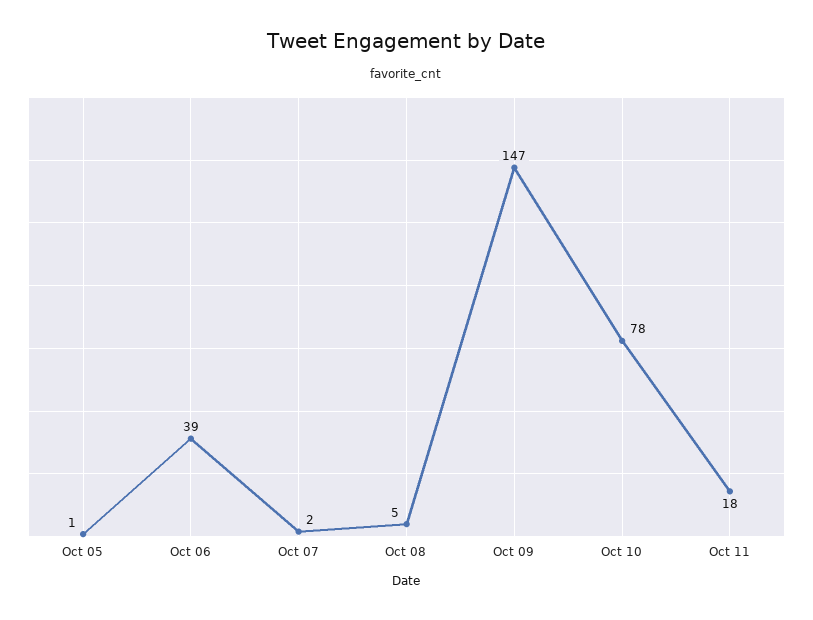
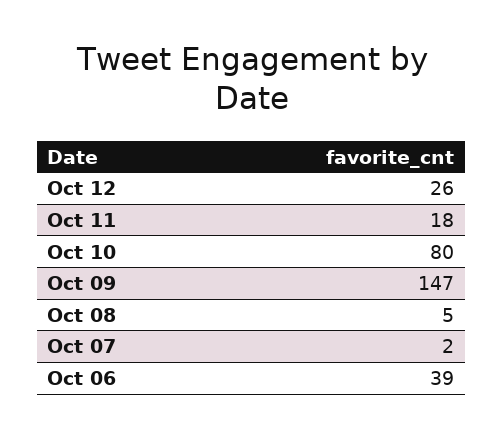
Oct 05: 1 -> none
Oct 10: 78 -> 80
Oct 12: none -> 26

